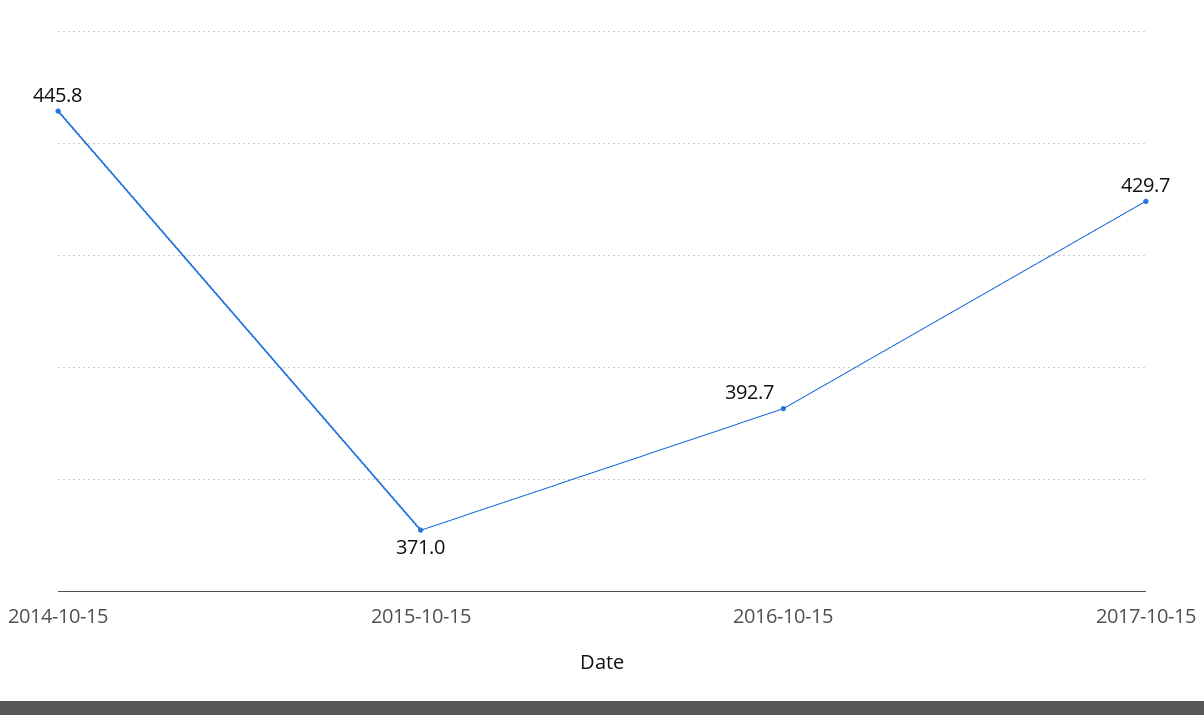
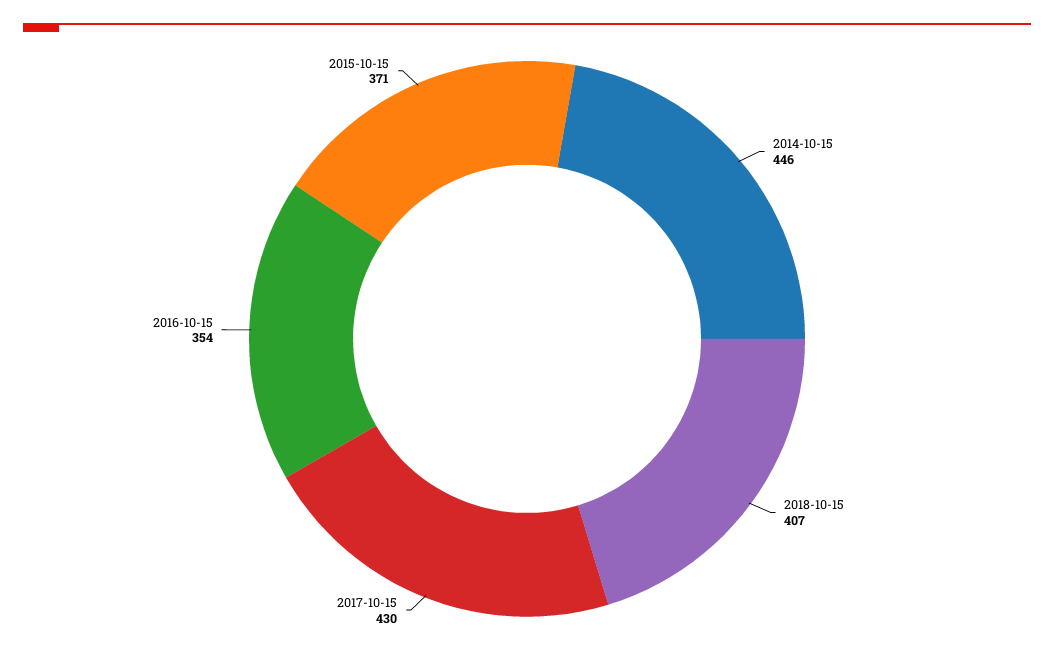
2016-10-15: 392.7 -> 354
2018-10-15: none -> 407

